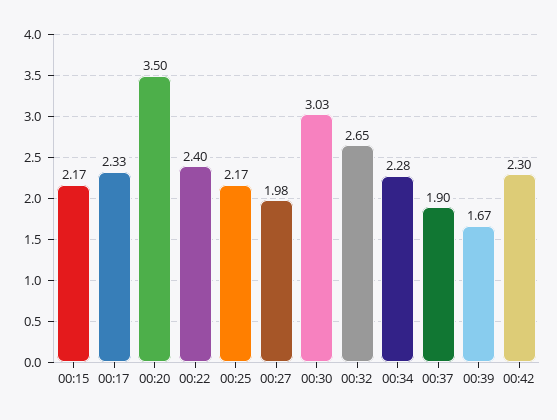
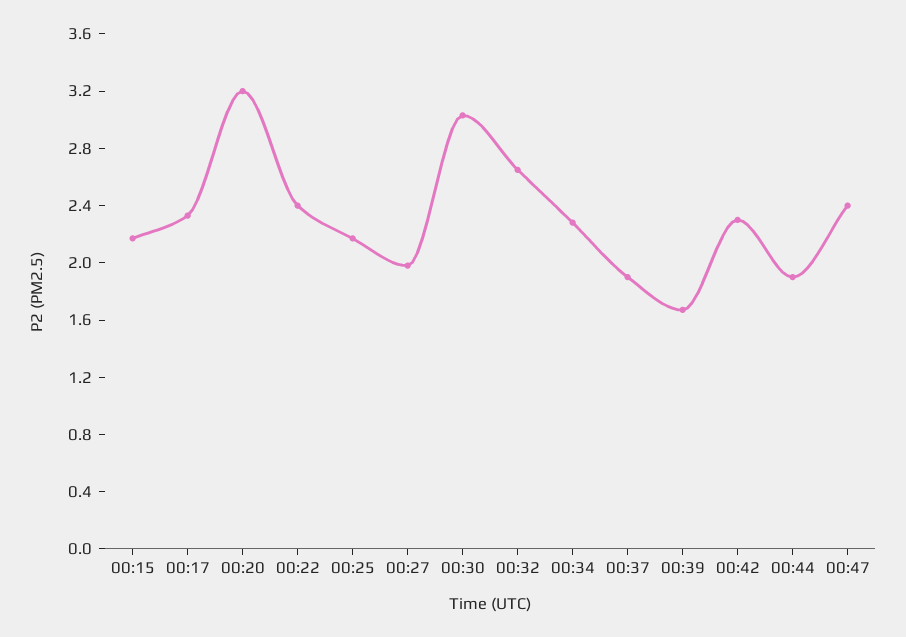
00:20: 3.5 -> 3.2
00:44: none -> 1.9
00:47: none -> 2.4

